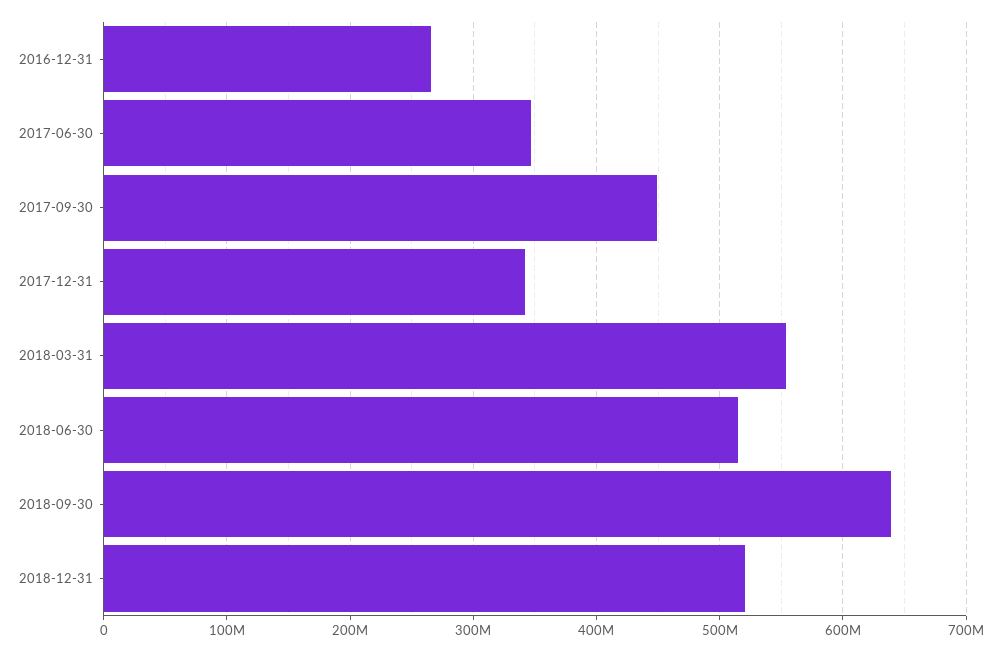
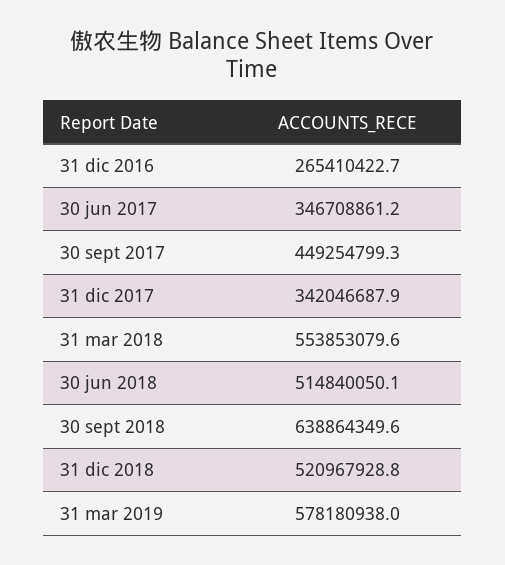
31 mar 2019: none -> 578180938

